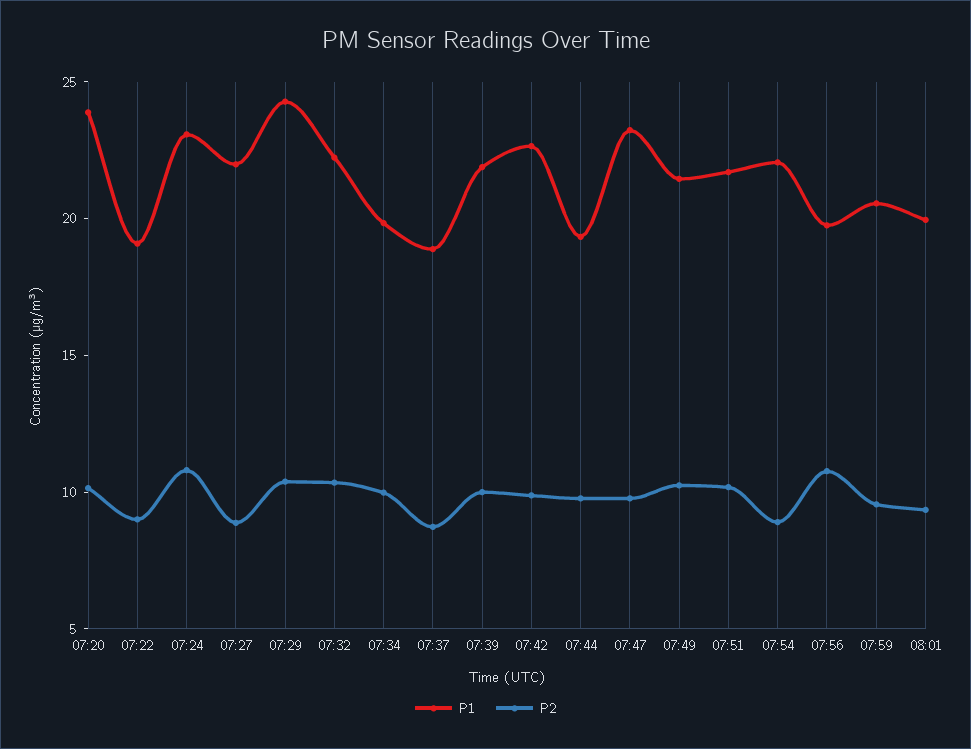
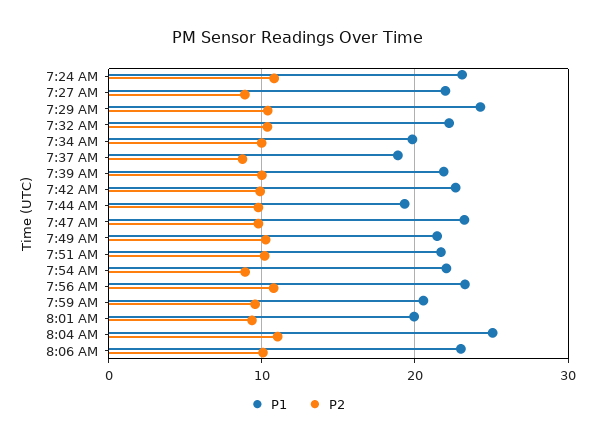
P1, 07:20: 24 -> none
P2, 07:20: 10 -> none
P1, 07:22: 19 -> none
P2, 07:22: 9 -> none
P1, 07:56: 20 -> 23
P1, 8:04 AM: none -> 25
P2, 8:04 AM: none -> 11
P1, 8:06 AM: none -> 23
P2, 8:06 AM: none -> 10

